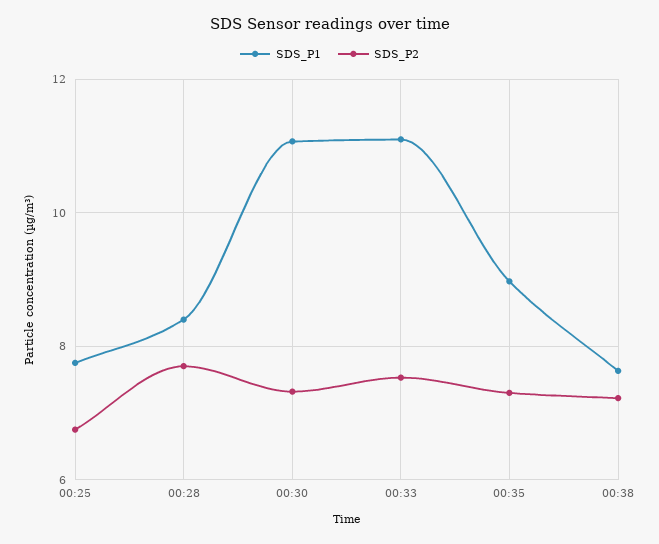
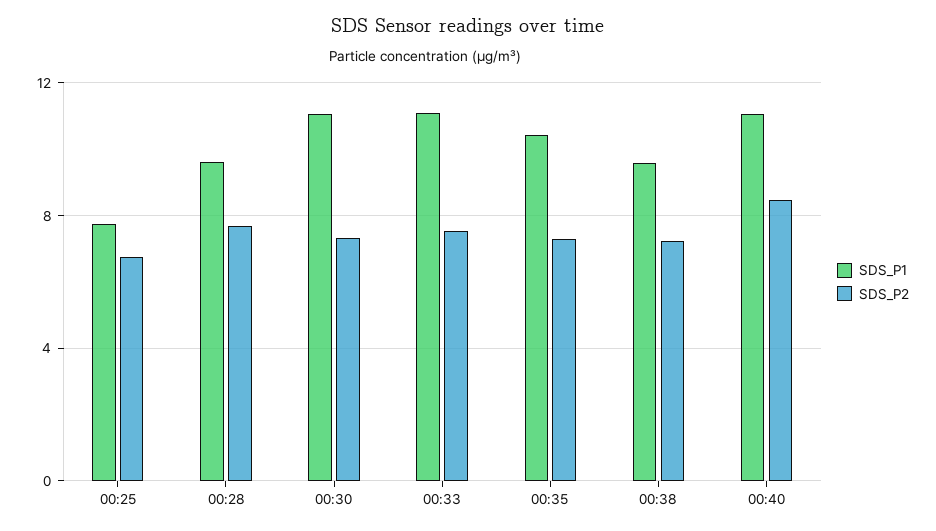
SDS_P1, 00:28: 8.4 -> 9.5
SDS_P1, 00:35: 9 -> 10.5
SDS_P1, 00:38: 7.6 -> 9.5
SDS_P1, 00:40: none -> 11
SDS_P2, 00:40: none -> 8.5

